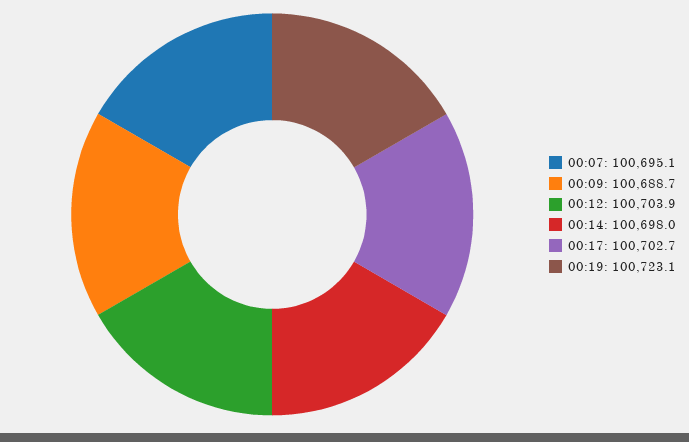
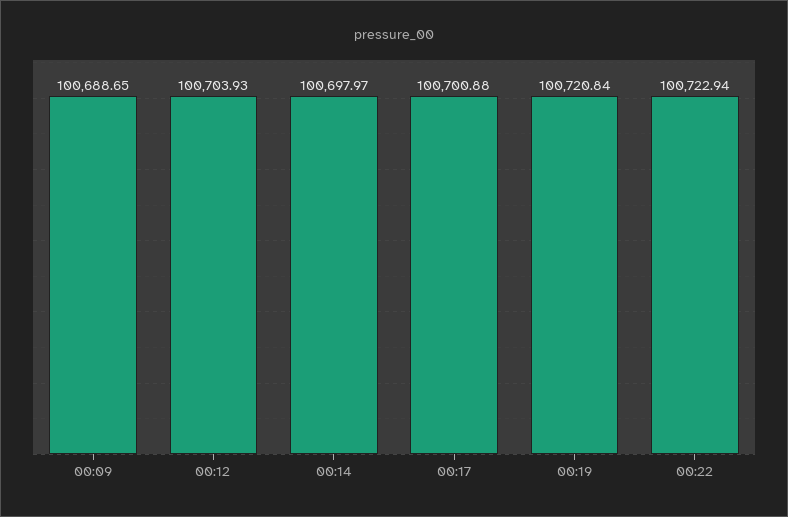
00:07: 100695.1 -> none
00:17: 100702.7 -> 100700.88
00:19: 100723.1 -> 100720.84
00:22: none -> 100722.94

